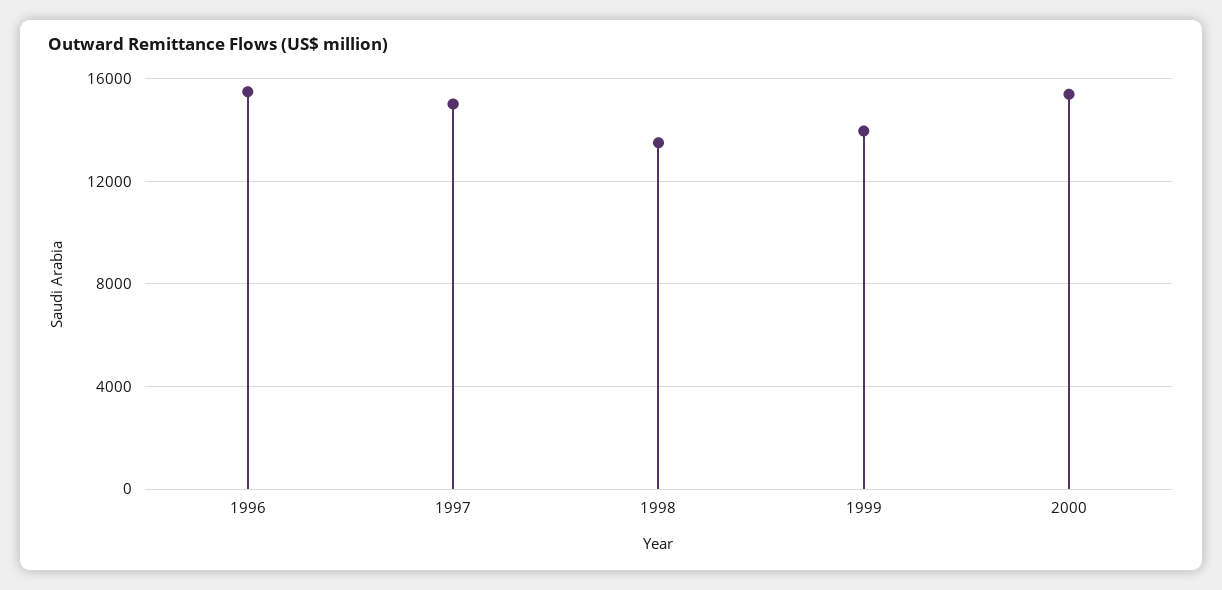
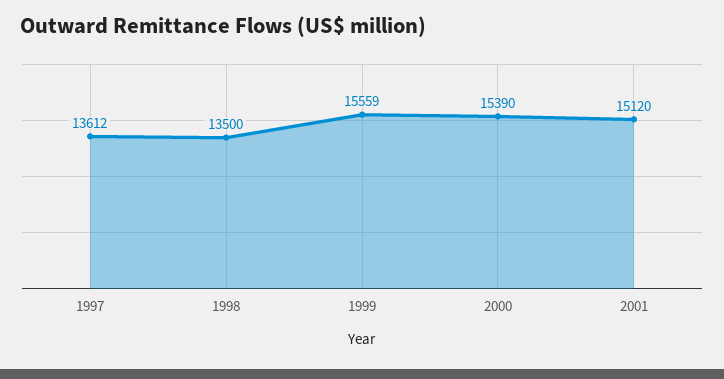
1996: 15500 -> none
1997: 15000 -> 13612
1999: 14000 -> 15559
2001: none -> 15120

